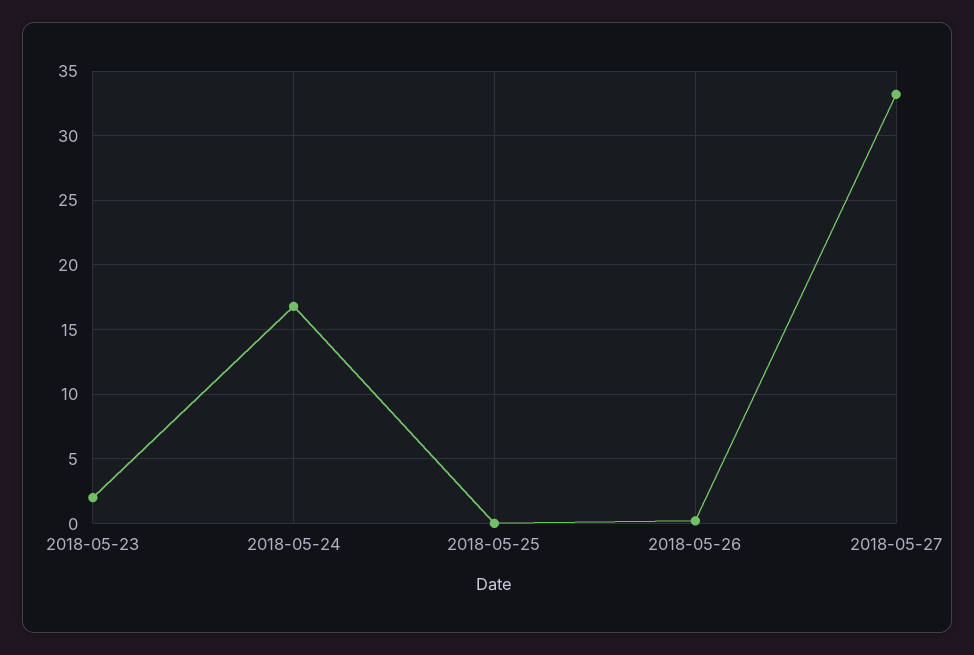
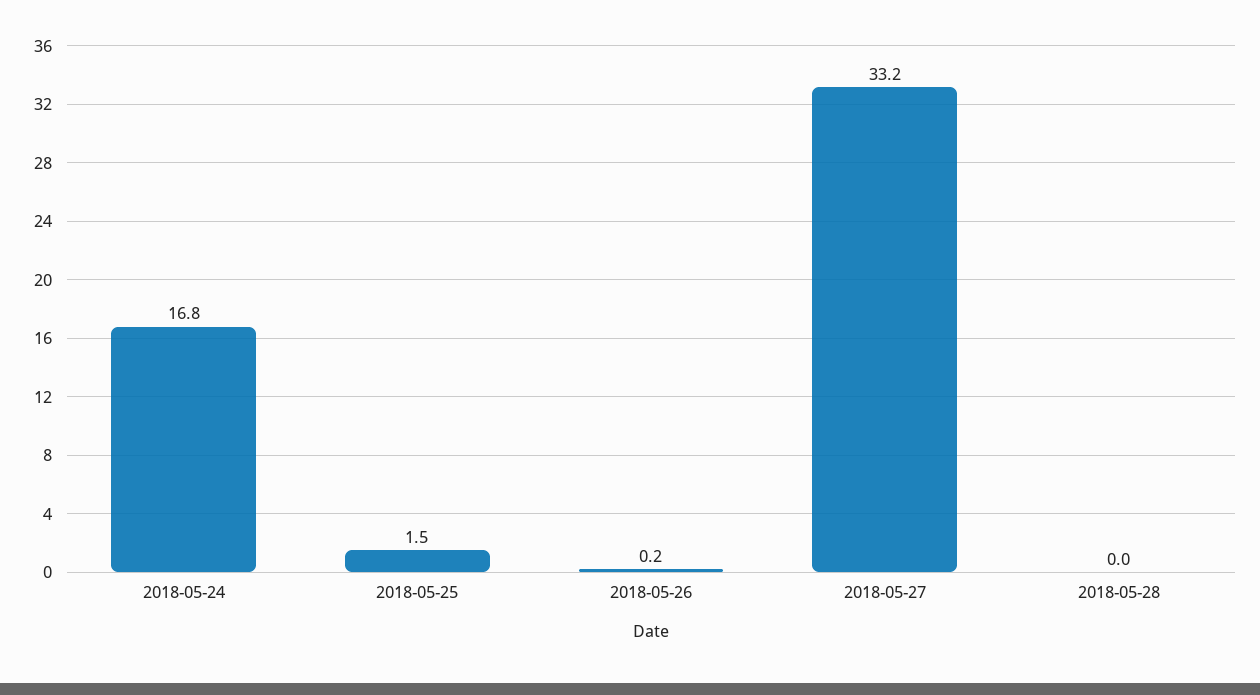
2018-05-23: 2 -> none
2018-05-25: 0 -> 1.5
2018-05-28: none -> 0

